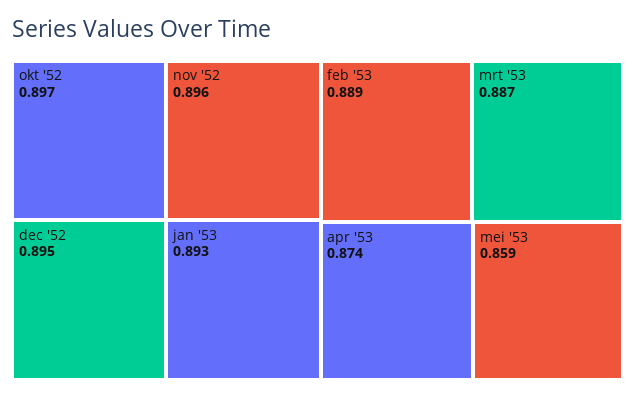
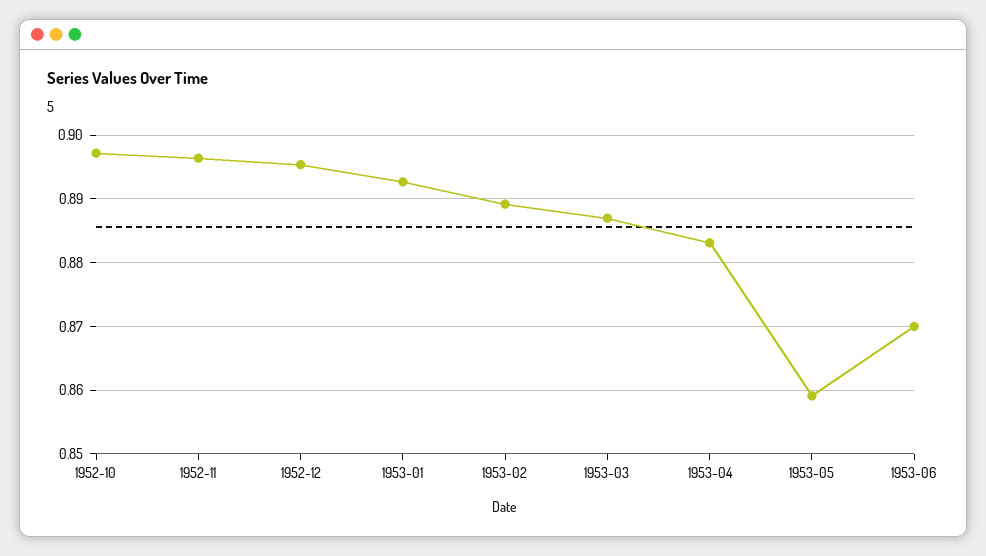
apr '53: 0.874 -> 0.883
1953-06: none -> 0.87

